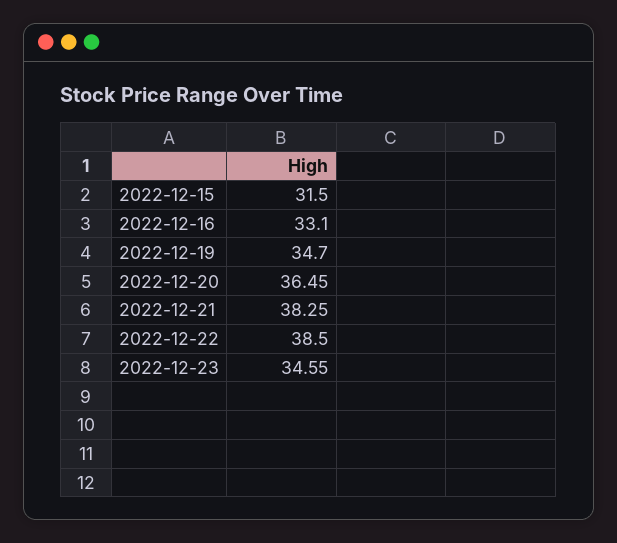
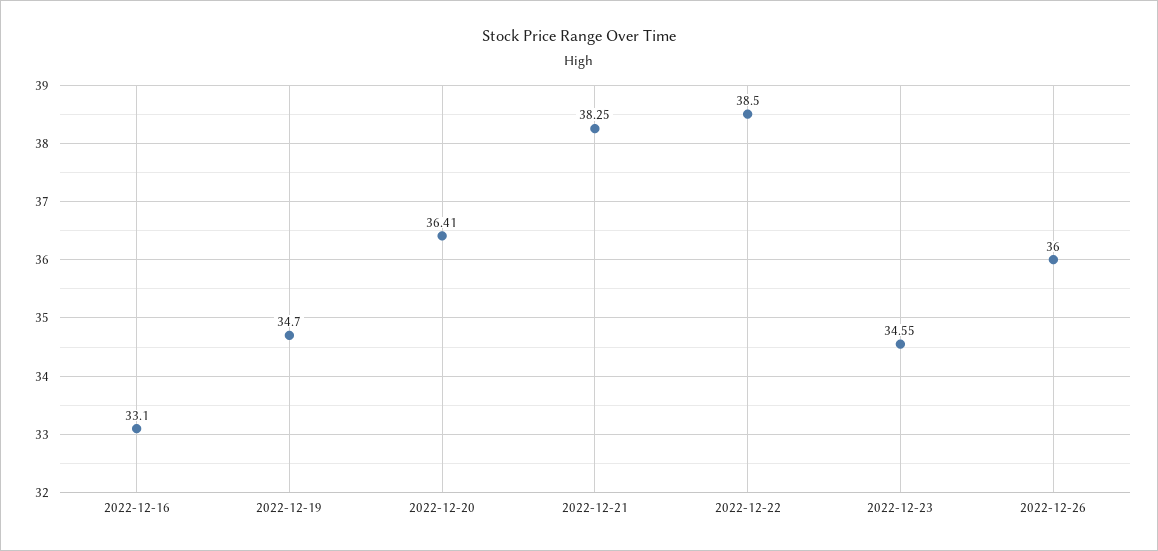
2022-12-15: 31.5 -> none
2022-12-20: 36.45 -> 36.41
2022-12-26: none -> 36

